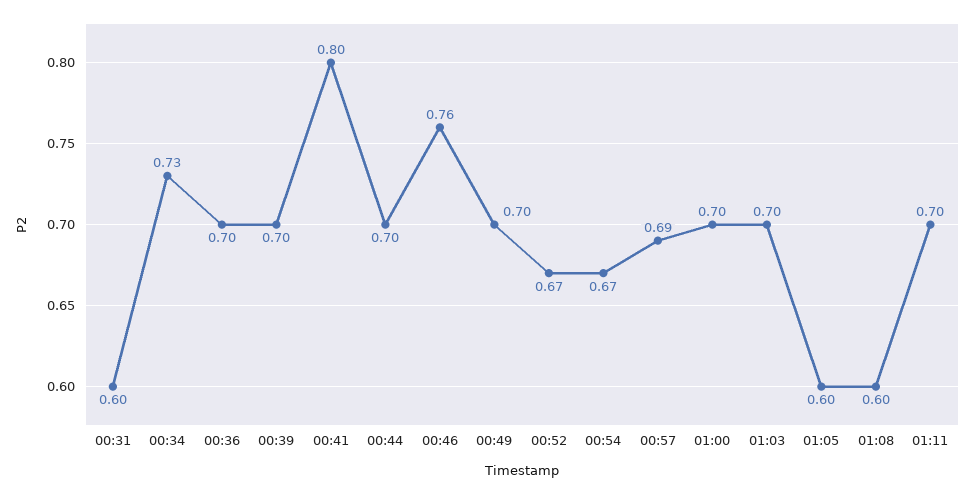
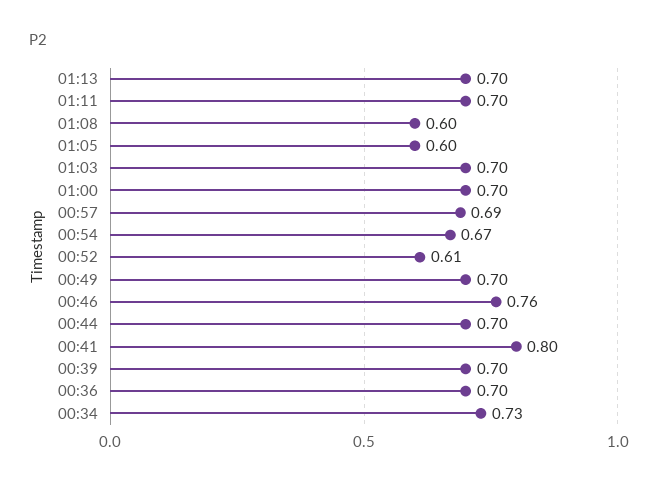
00:31: 0.6 -> none
00:52: 0.67 -> 0.61
01:13: none -> 0.7

